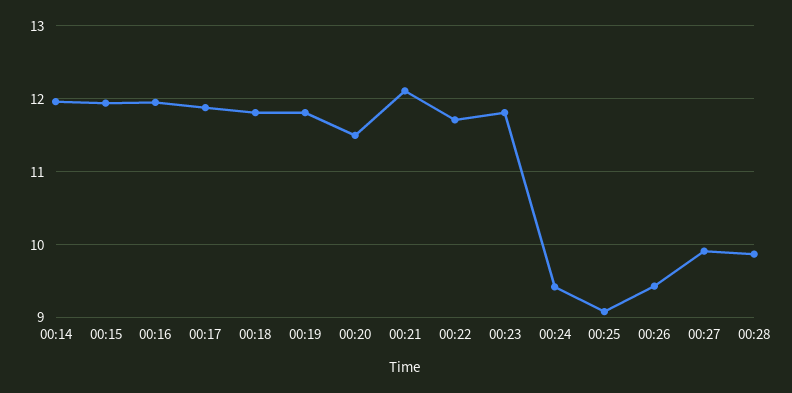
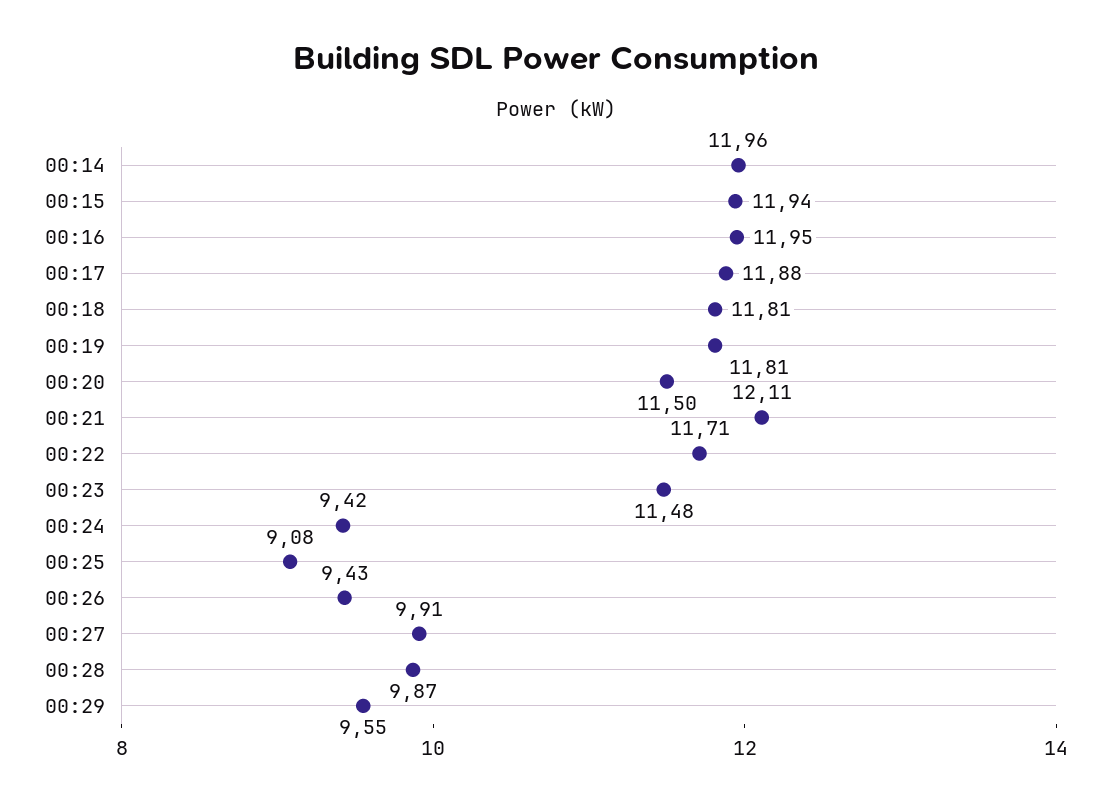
00:23: 11.8 -> 11.48
00:29: none -> 9.55

